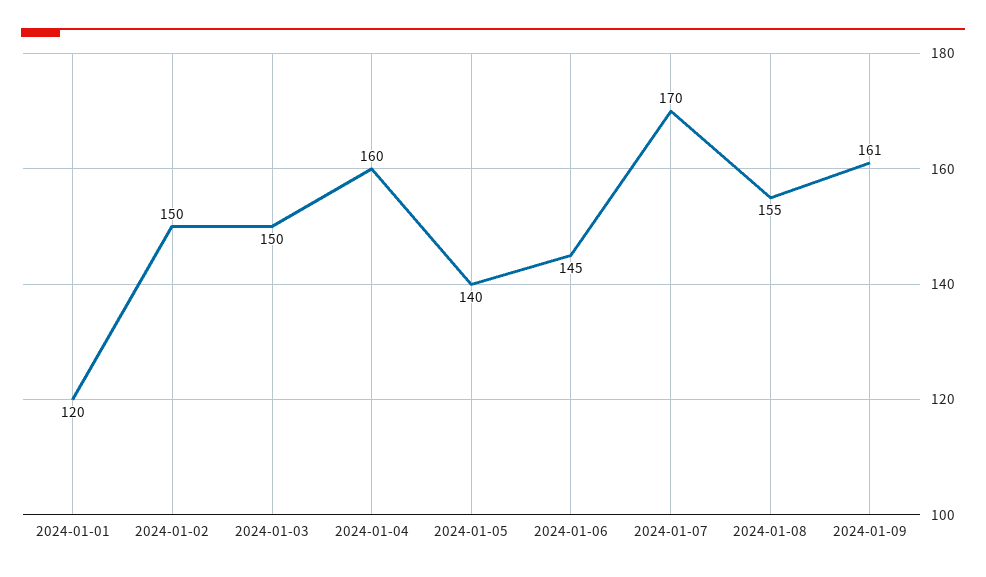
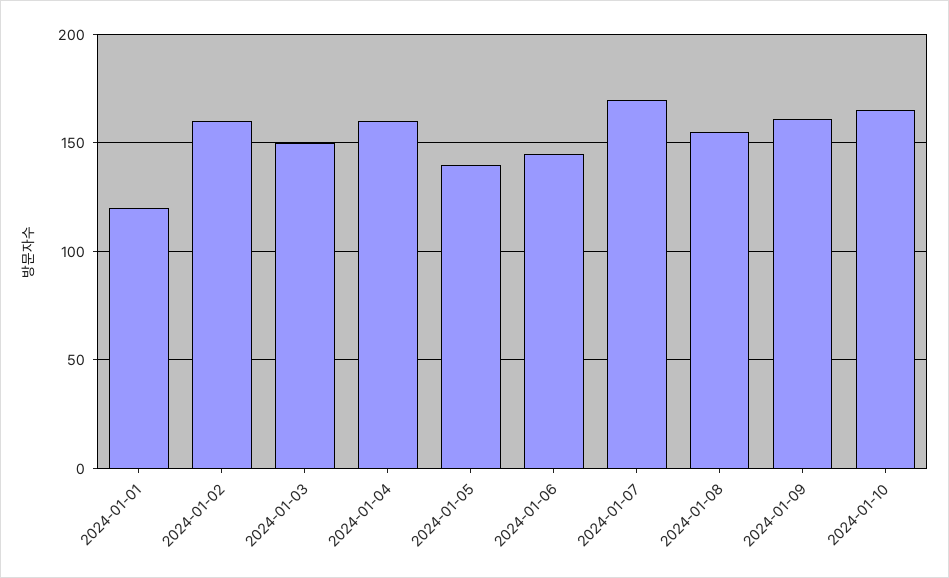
2024-01-02: 150 -> 160
2024-01-10: none -> 165

